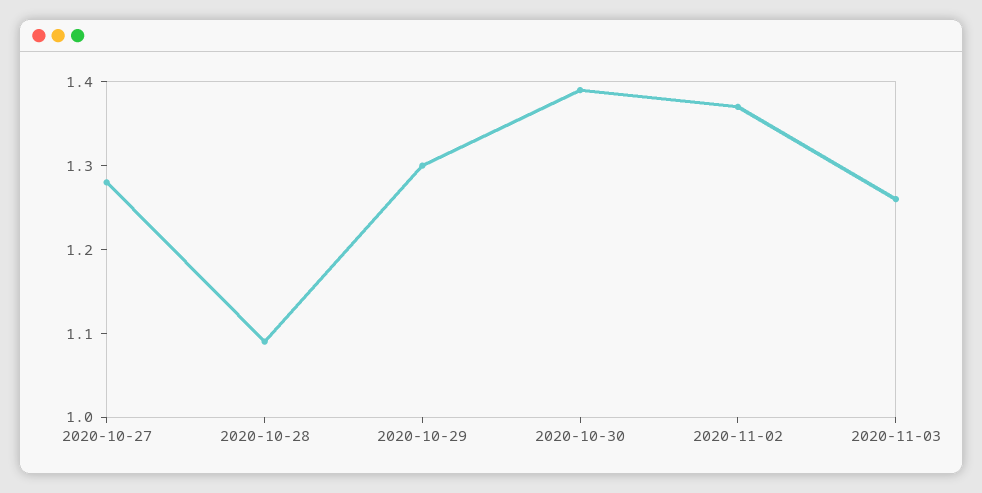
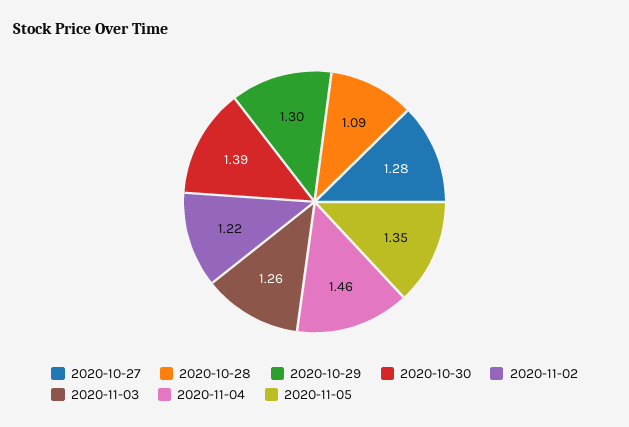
2020-11-02: 1.37 -> 1.22
2020-11-04: none -> 1.46
2020-11-05: none -> 1.35

